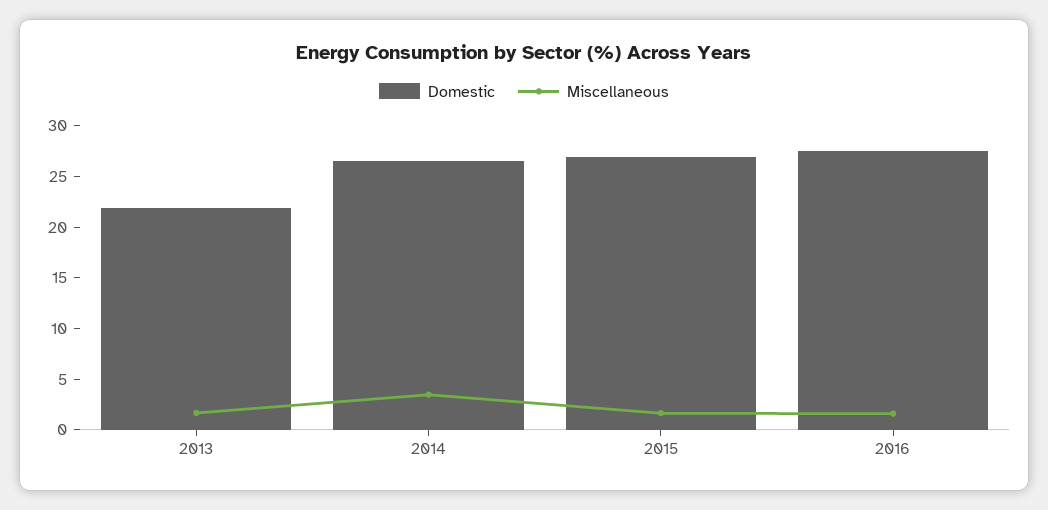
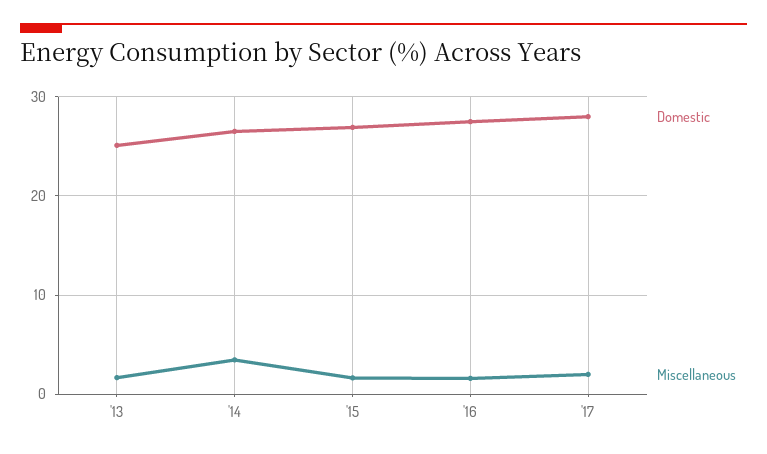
Domestic, 2013: 22 -> 25
Domestic, '17: none -> 28
Miscellaneous, '17: none -> 2

